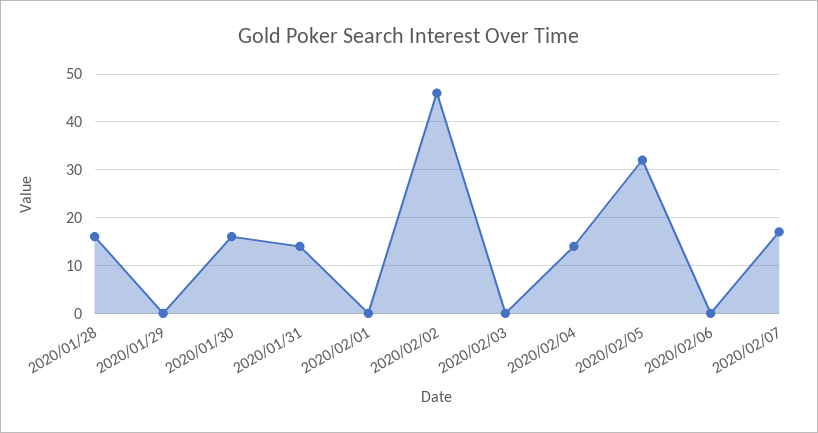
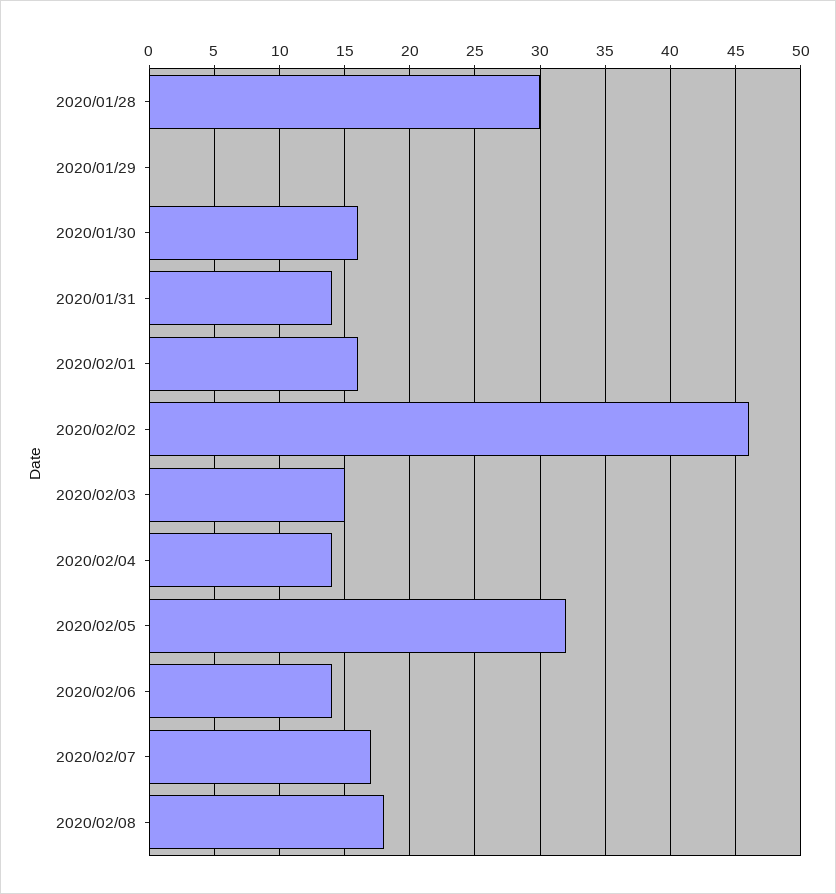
2020/01/28: 15 -> 30
2020/02/01: 0 -> 16
2020/02/03: 0 -> 15
2020/02/06: 0 -> 14
2020/02/08: none -> 18

